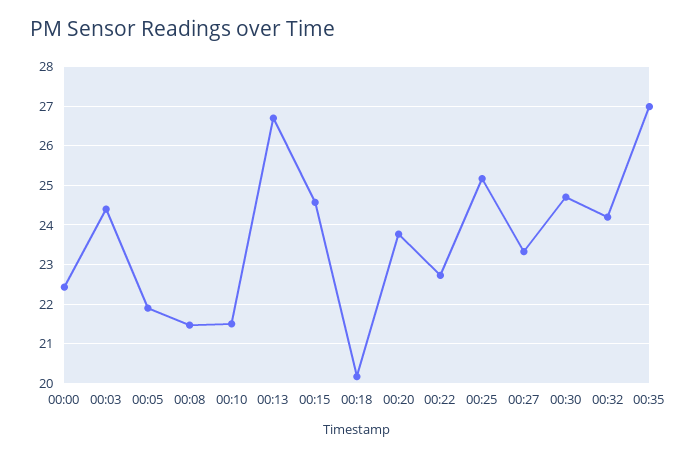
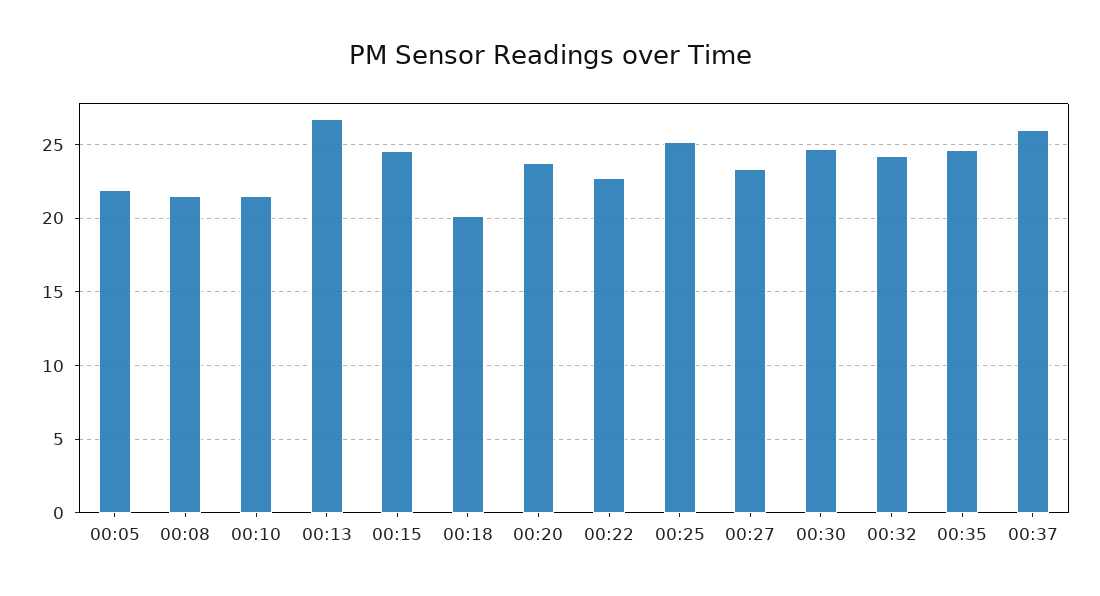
00:00: 22.4 -> none
00:03: 24.4 -> none
00:35: 27 -> 24.5
00:37: none -> 26

